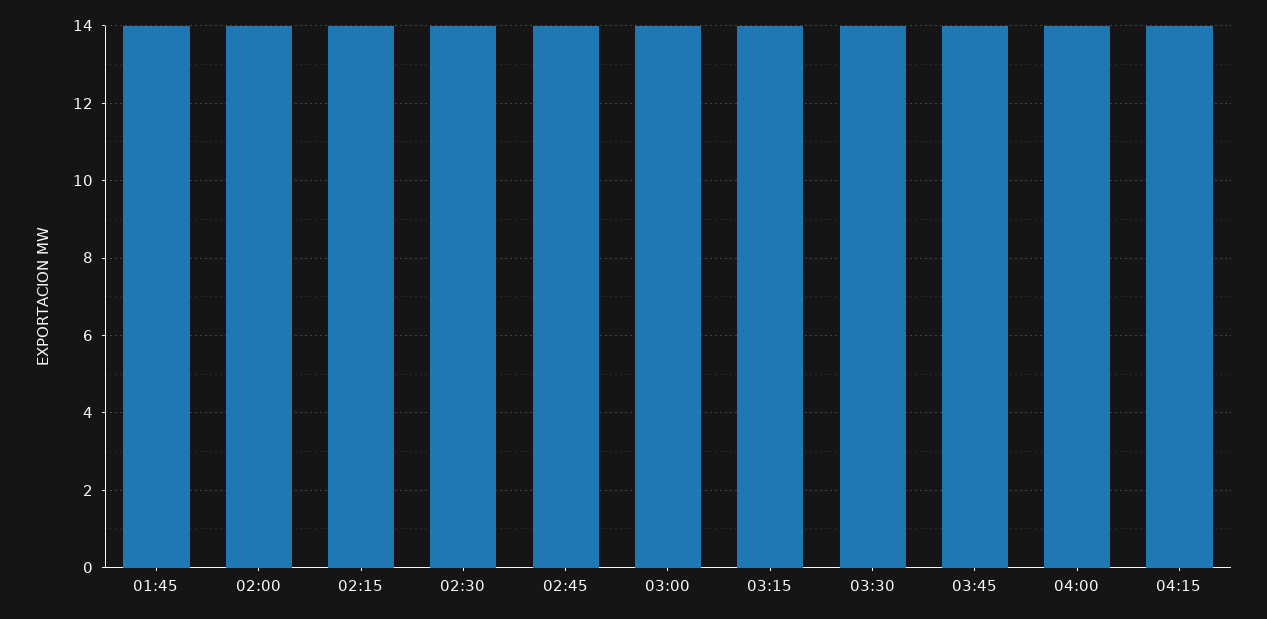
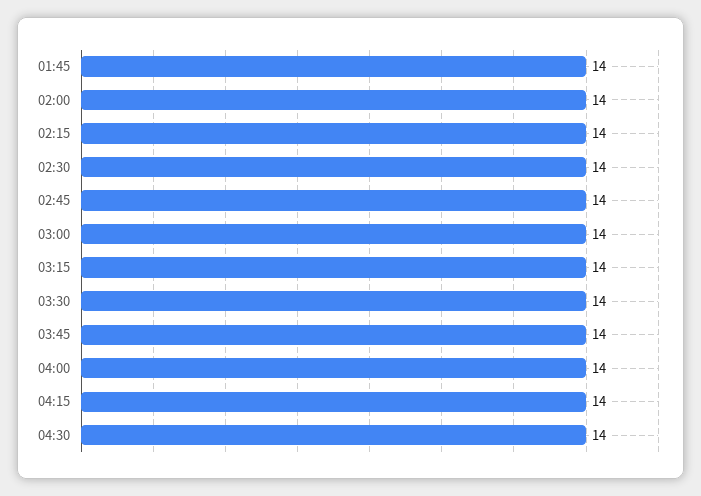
04:30: none -> 14

